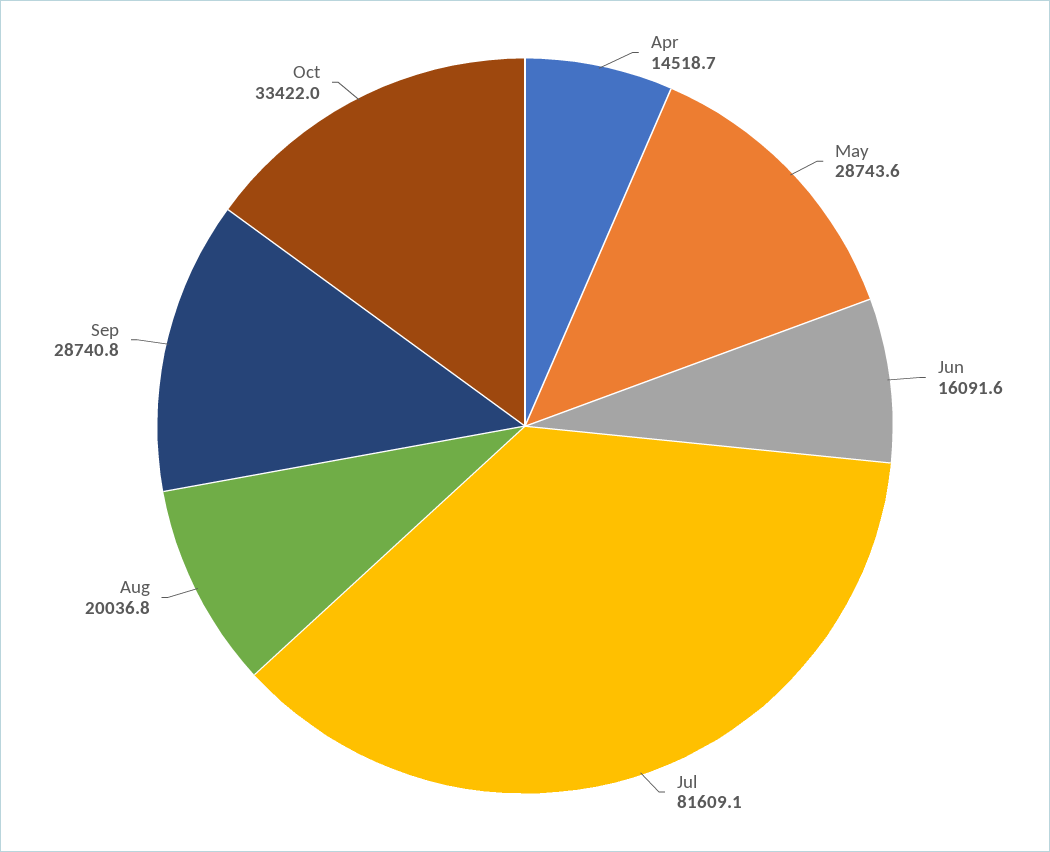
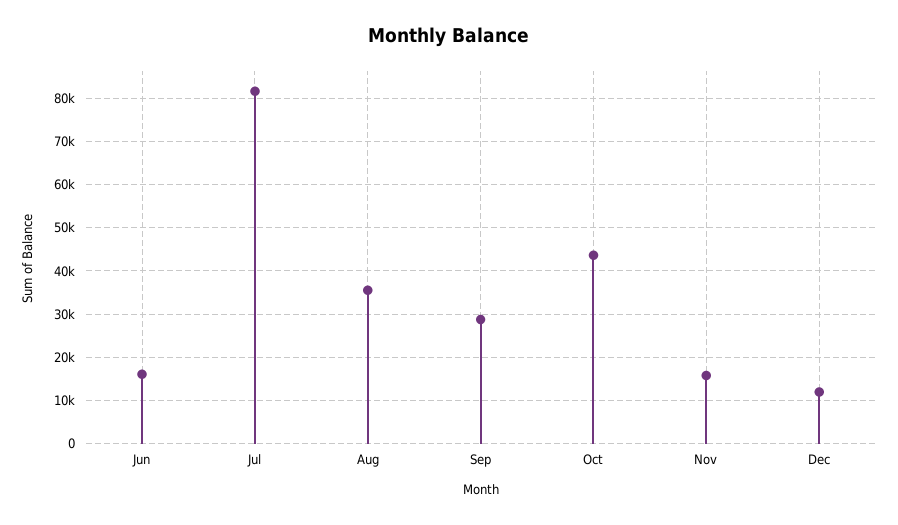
Apr: 14518.7 -> none
May: 28743.6 -> none
Aug: 20036.8 -> 36000
Oct: 33422 -> 44000
Nov: none -> 16000
Dec: none -> 12000

